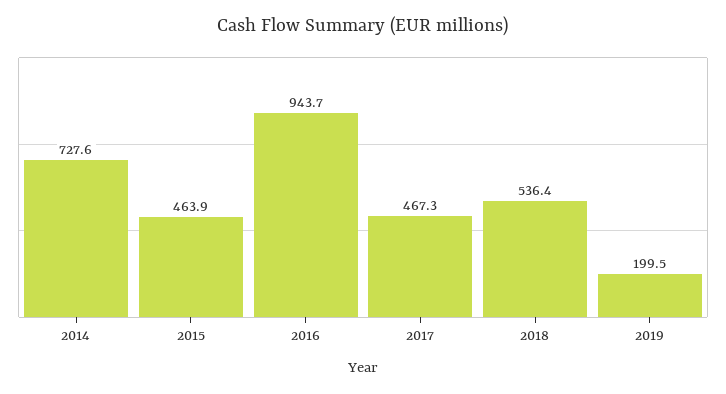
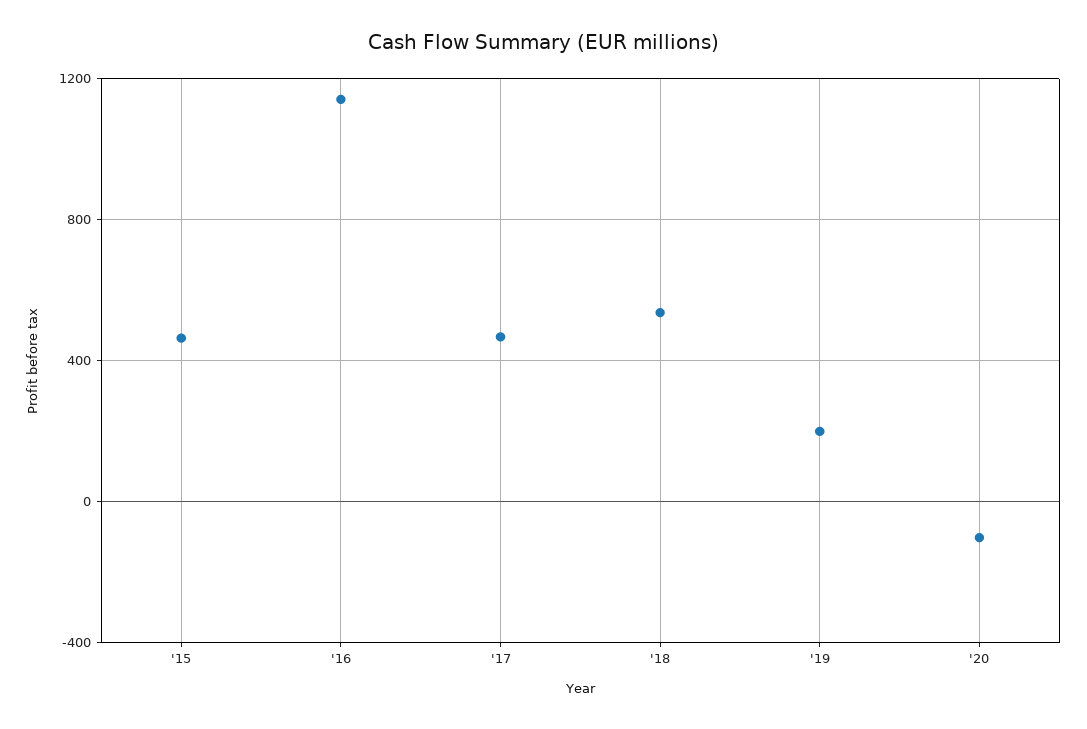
2014: 727.6 -> none
2016: 943.7 -> 1150
'20: none -> -100

